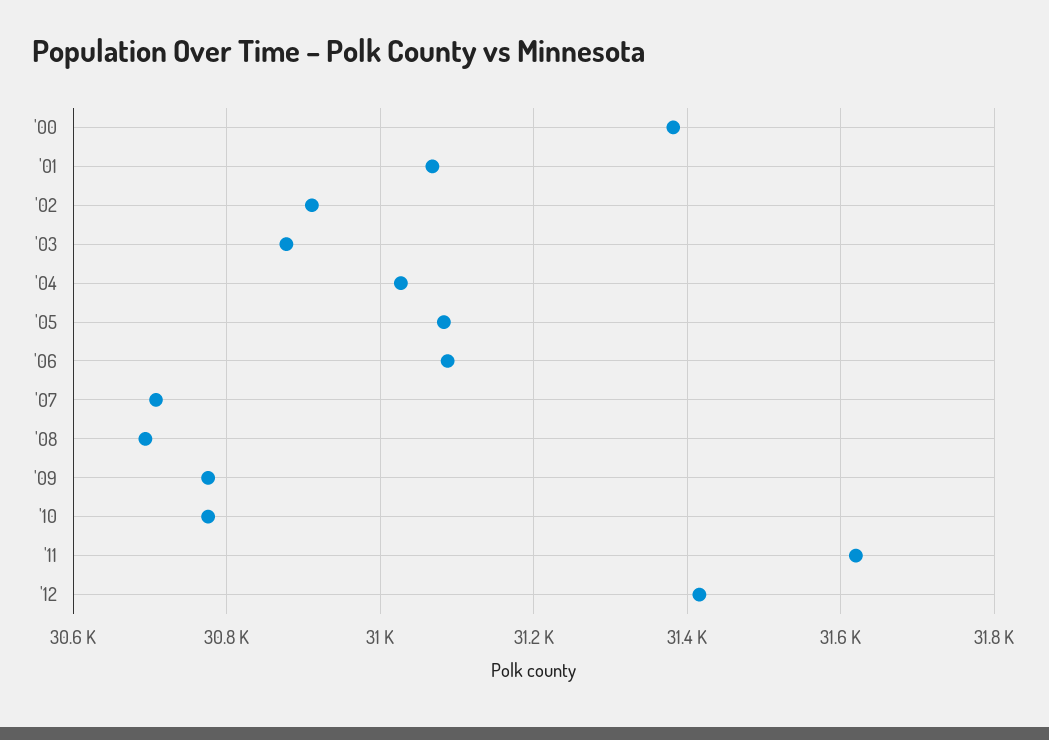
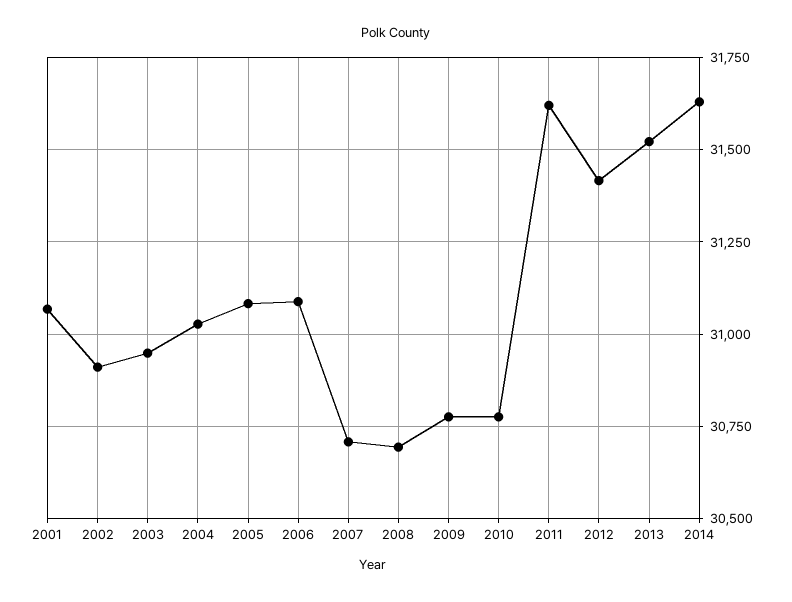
'00: 31380 -> none
'03: 30880 -> 30950
2013: none -> 31525
2014: none -> 31625

